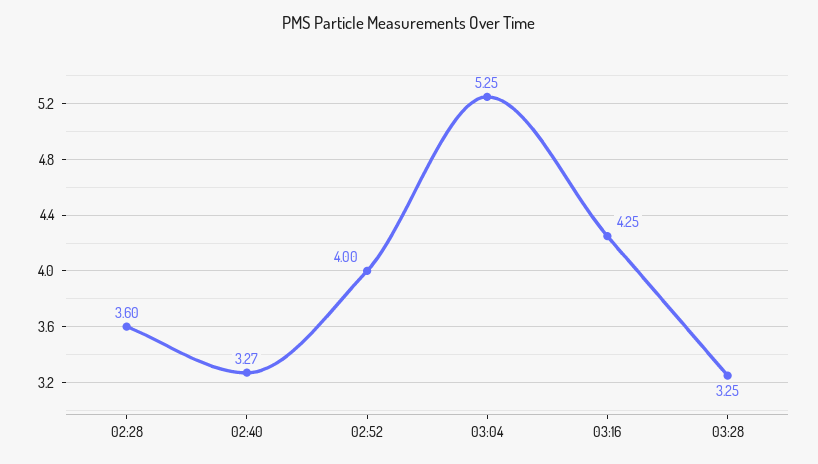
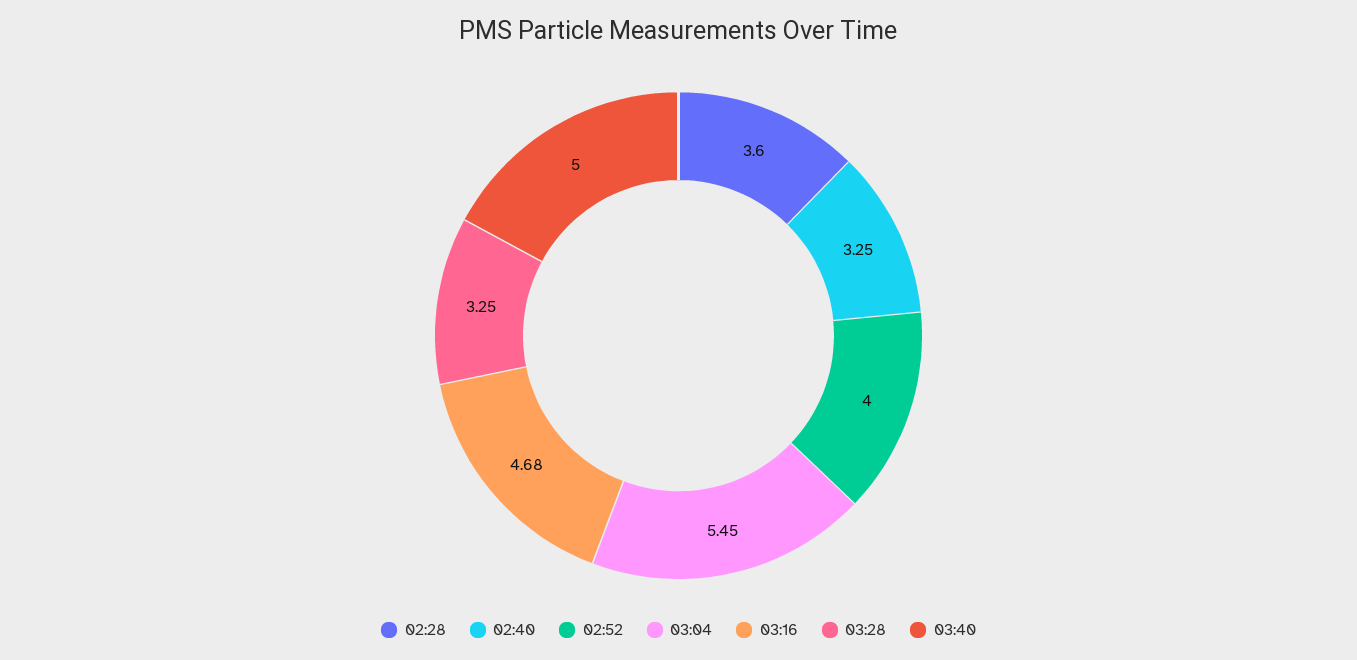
02:40: 3.27 -> 3.25
03:04: 5.25 -> 5.45
03:16: 4.25 -> 4.68
03:40: none -> 5

